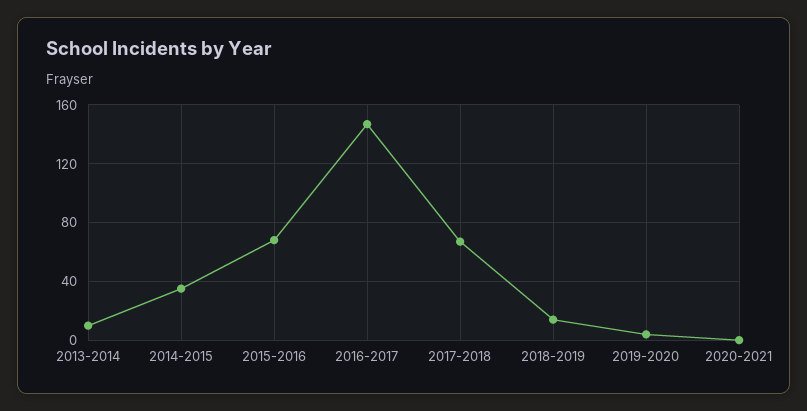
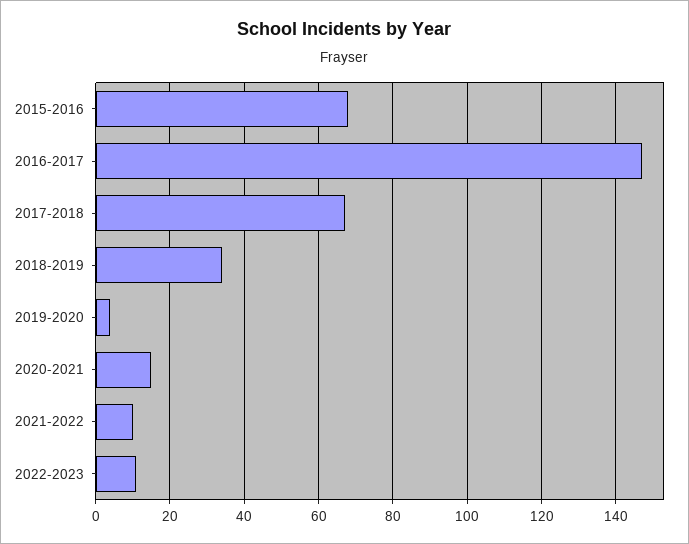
2013-2014: 10 -> none
2014-2015: 35 -> none
2018-2019: 15 -> 35
2020-2021: 0 -> 15
2021-2022: none -> 10
2022-2023: none -> 10

